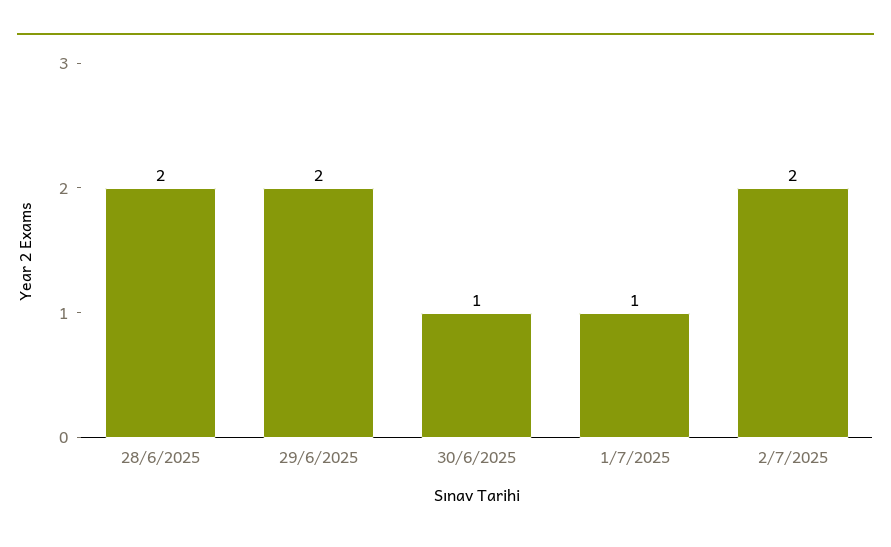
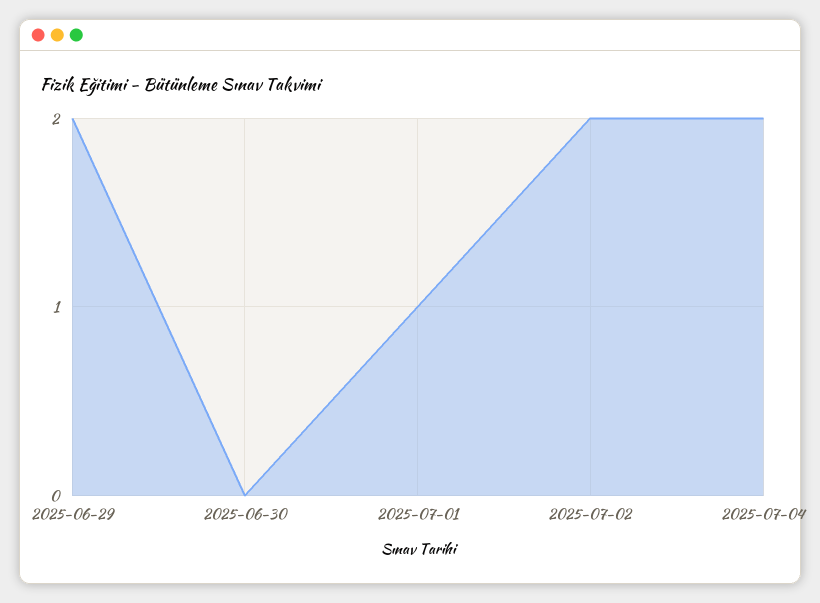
28/6/2025: 2 -> none
30/6/2025: 1 -> 0
2025-07-04: none -> 2

